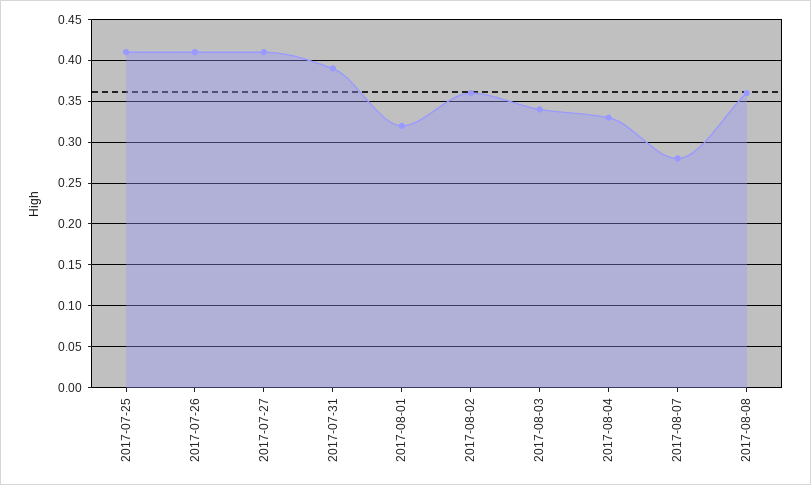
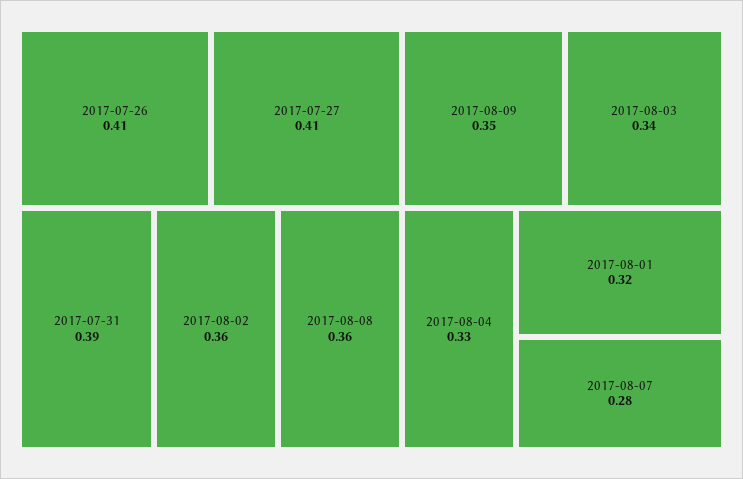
2017-07-25: 0.41 -> none
2017-08-09: none -> 0.35

